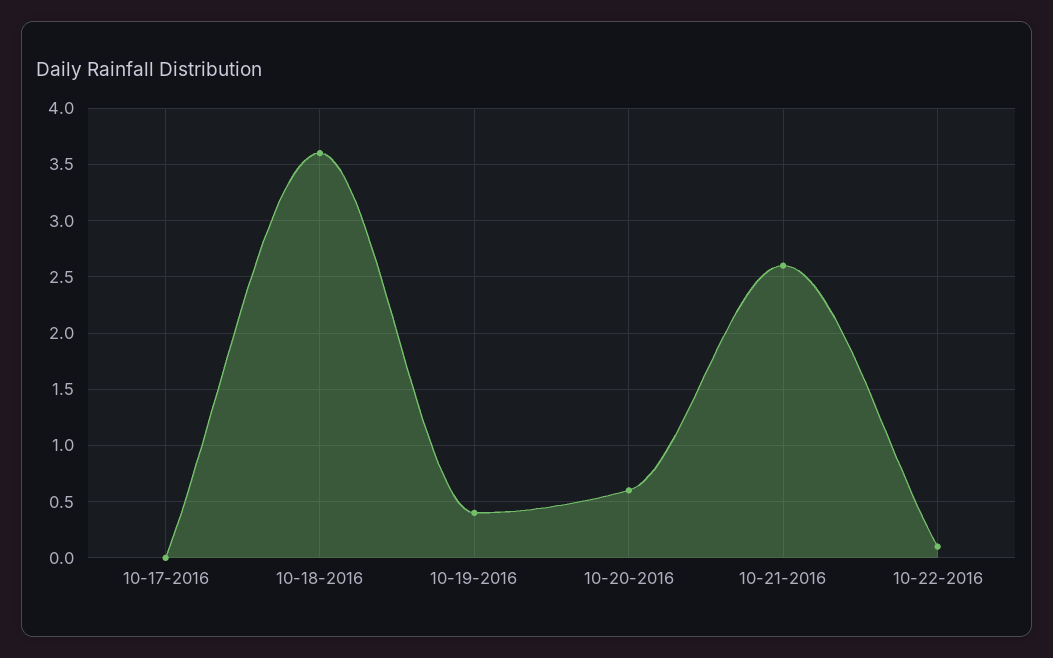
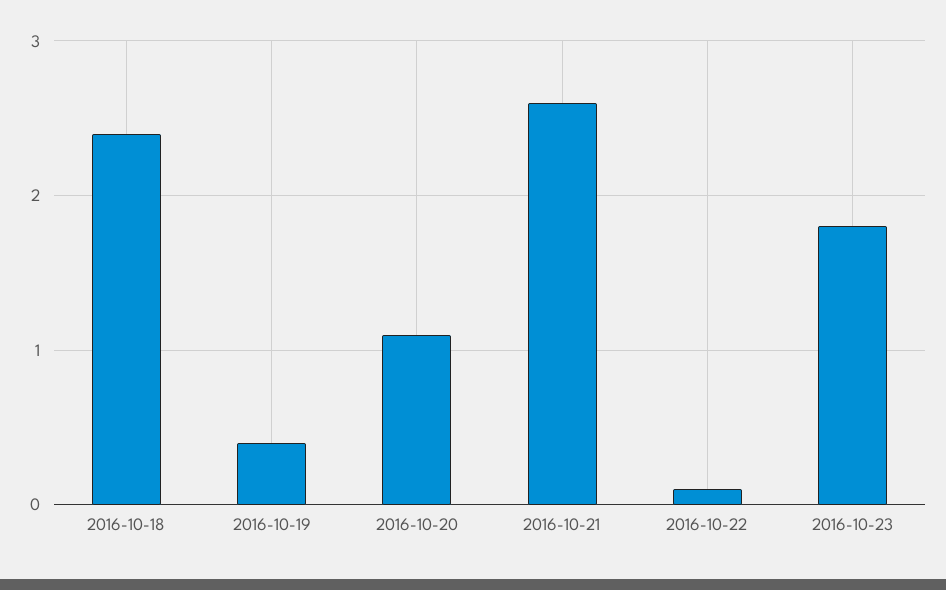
10-17-2016: 0 -> none
10-18-2016: 3.6 -> 2.4
10-20-2016: 0.6 -> 1.1
2016-10-23: none -> 1.8

